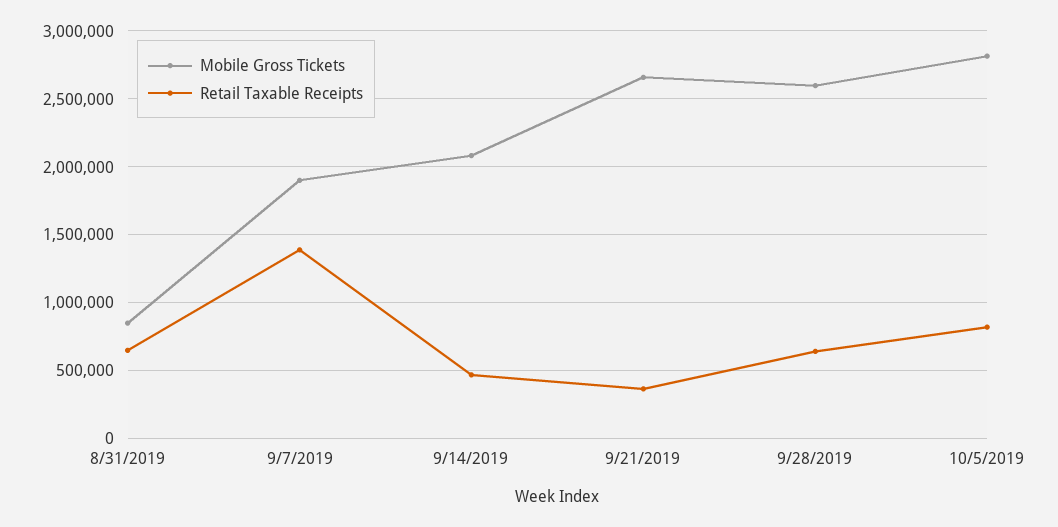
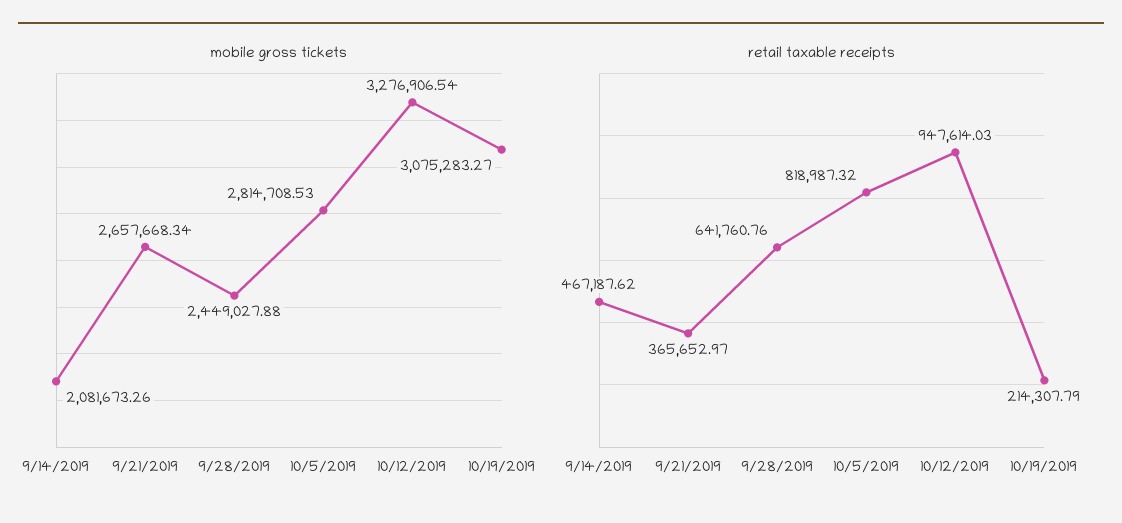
Mobile Gross Tickets, 8/31/2019: 850000 -> none
Retail Taxable Receipts, 8/31/2019: 650000 -> none
Mobile Gross Tickets, 9/7/2019: 1900000 -> none
Retail Taxable Receipts, 9/7/2019: 1400000 -> none
Mobile Gross Tickets, 9/28/2019: 2600000 -> 2449027.88
Mobile Gross Tickets, 10/12/2019: none -> 3276906.54
Mobile Gross Tickets, 10/19/2019: none -> 3075283.27
Retail Taxable Receipts, 10/12/2019: none -> 947614.03
Retail Taxable Receipts, 10/19/2019: none -> 214307.79

